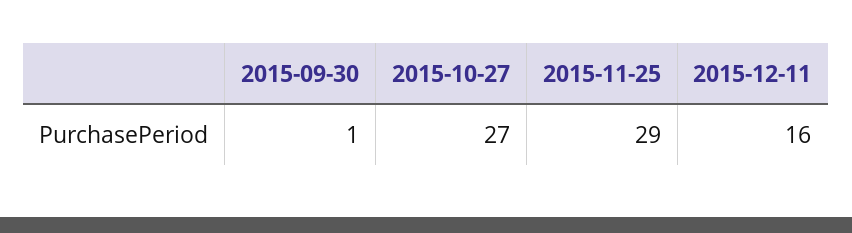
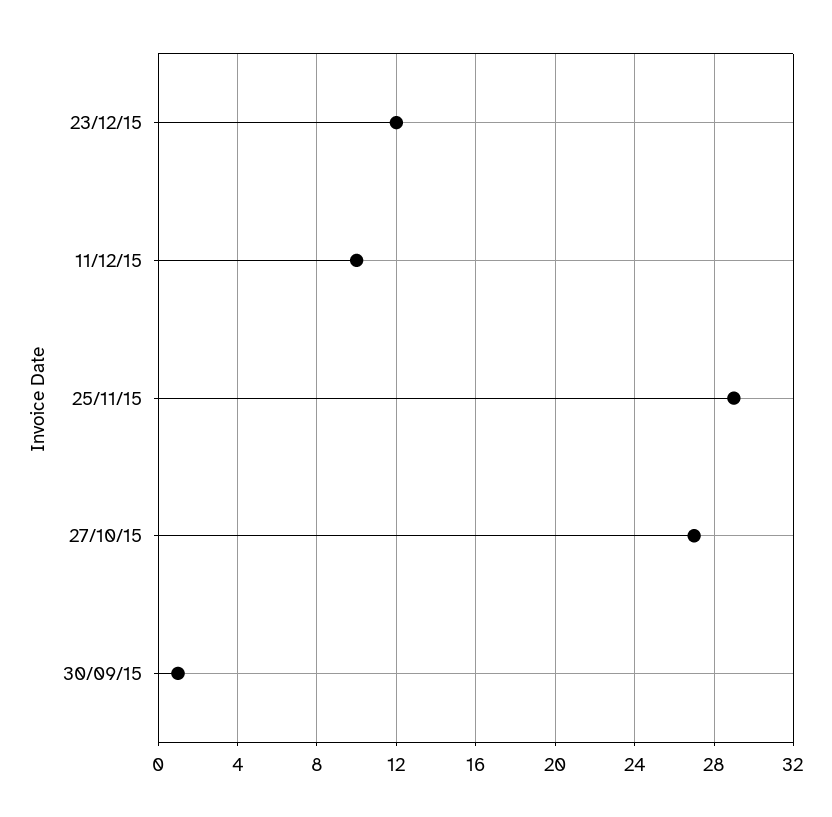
2015-12-11: 16 -> 10
23/12/15: none -> 12

